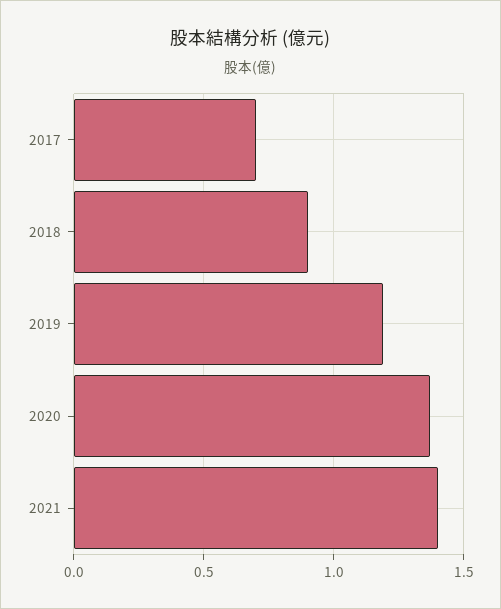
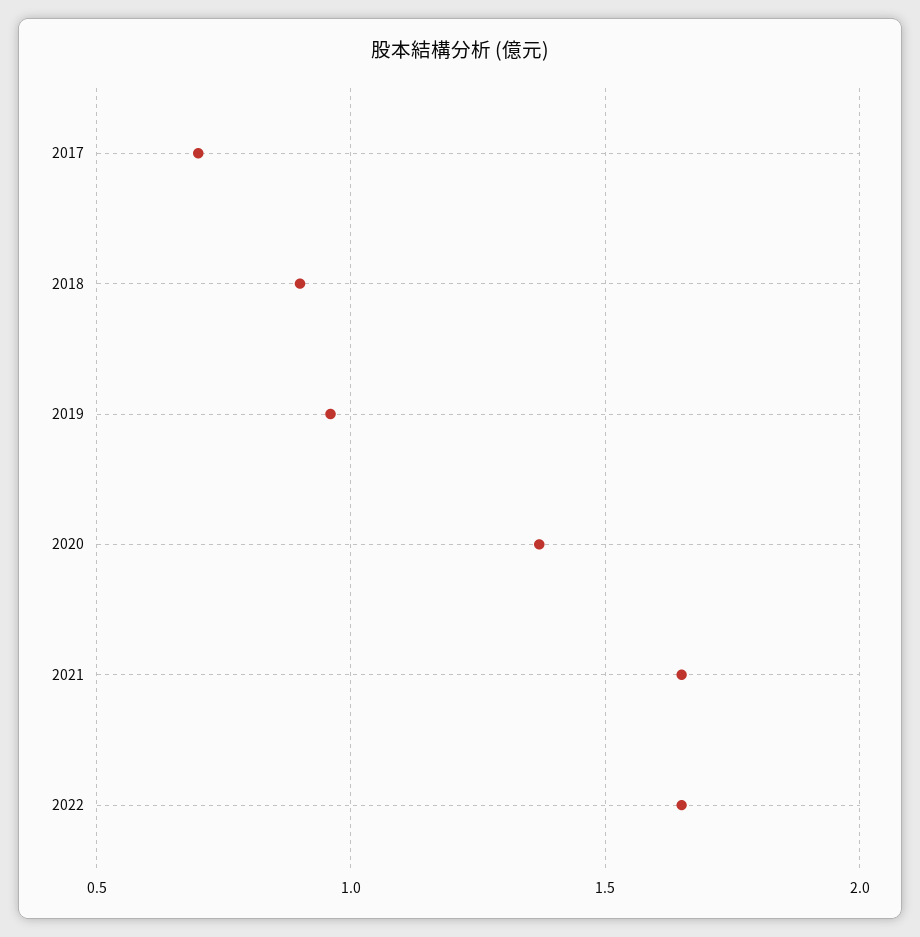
2019: 1.2 -> 0.95
2021: 1.4 -> 1.65
2022: none -> 1.65

